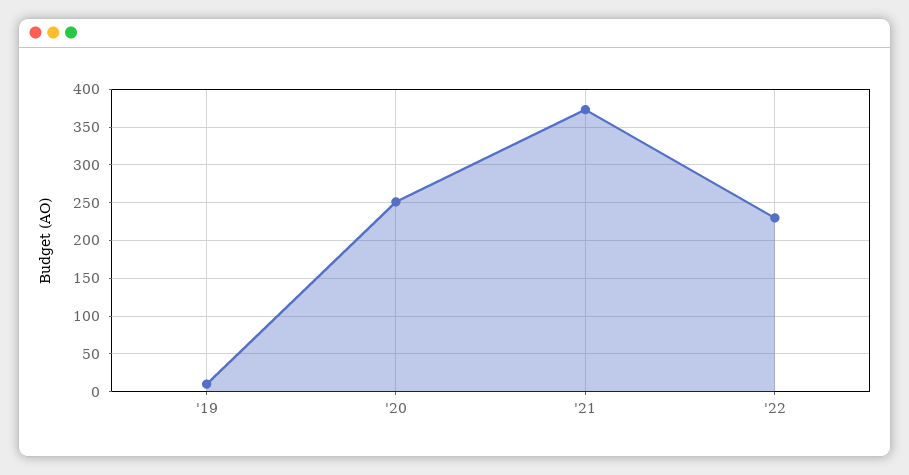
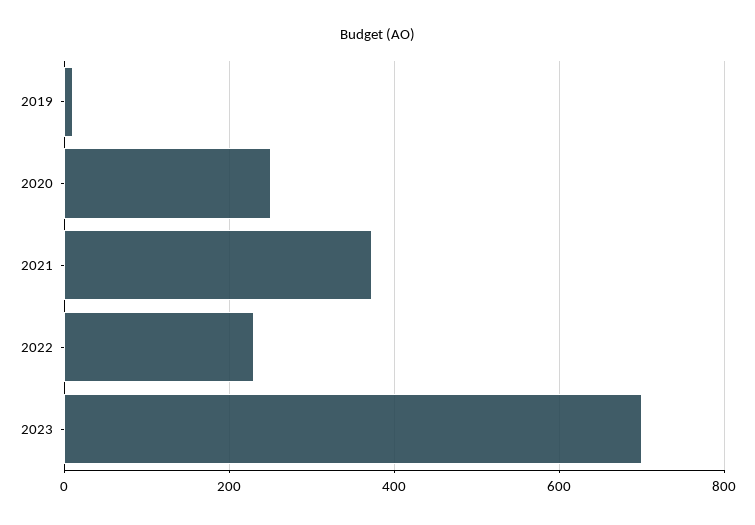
2023: none -> 700

